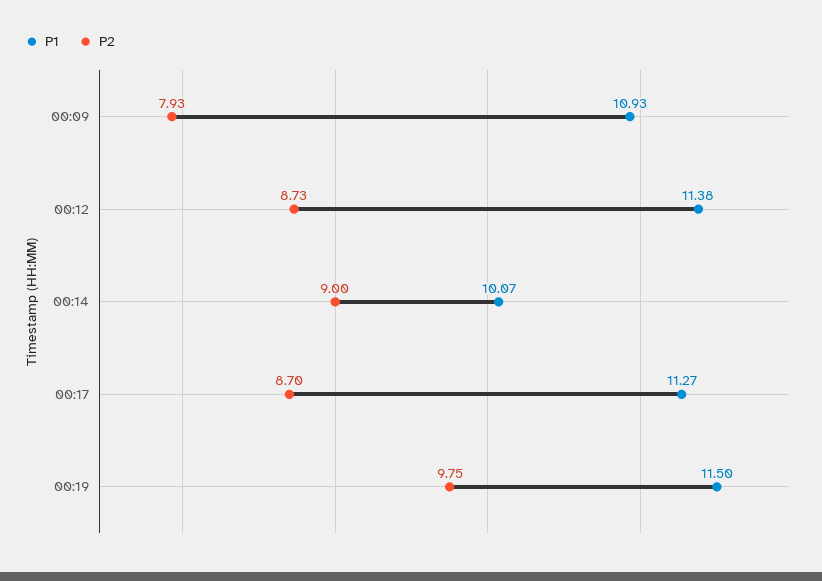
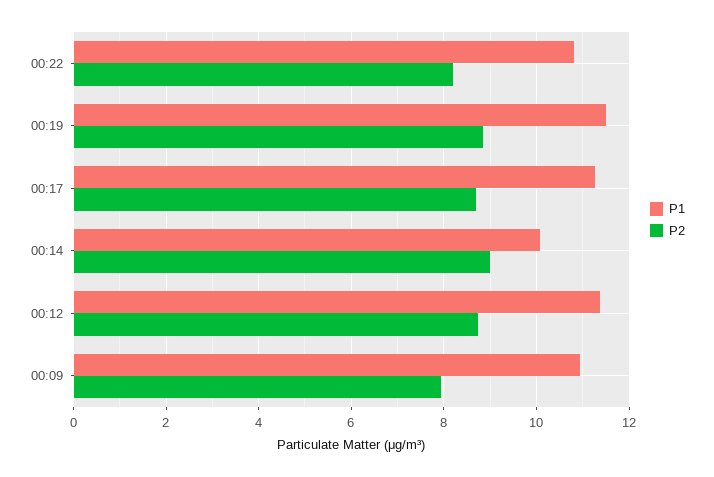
P2, 00:19: 9.75 -> 8.8
P1, 00:22: none -> 10.8
P2, 00:22: none -> 8.2

